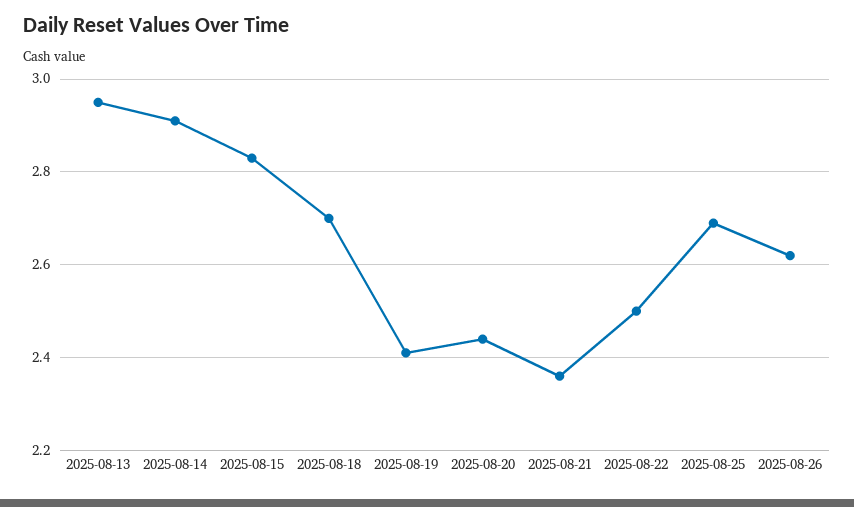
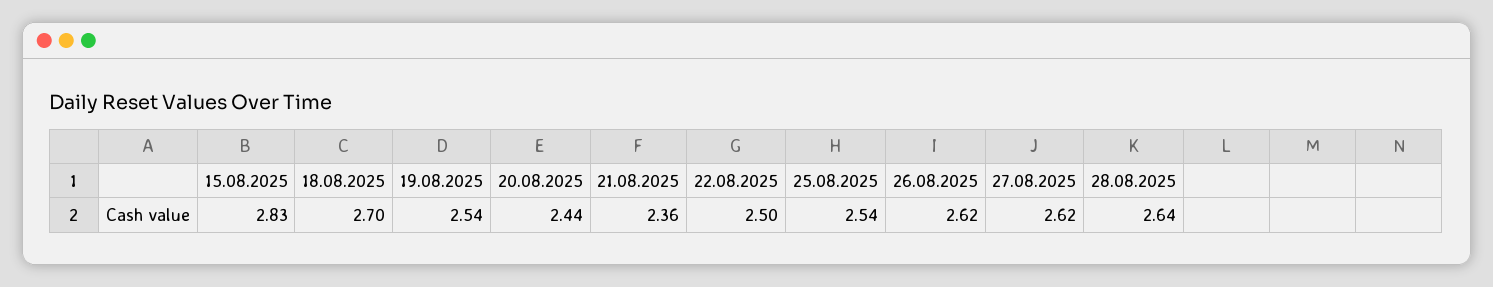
2025-08-13: 2.95 -> none
2025-08-14: 2.9 -> none
2025-08-19: 2.4 -> 2.54
2025-08-25: 2.7 -> 2.54
27.08.2025: none -> 2.62
28.08.2025: none -> 2.64

